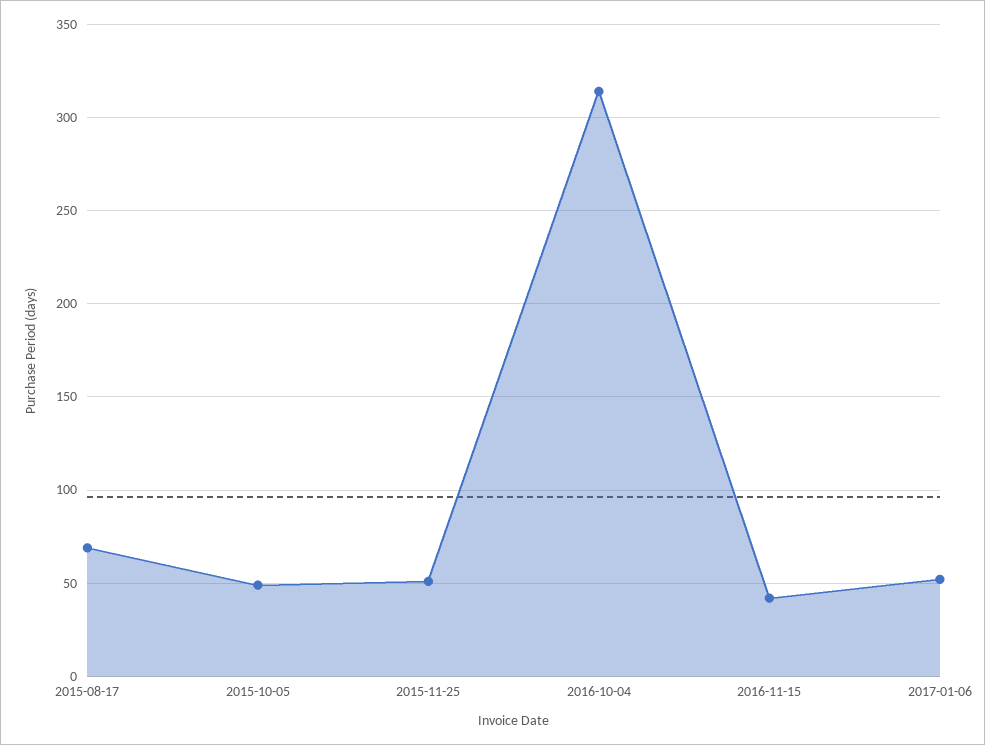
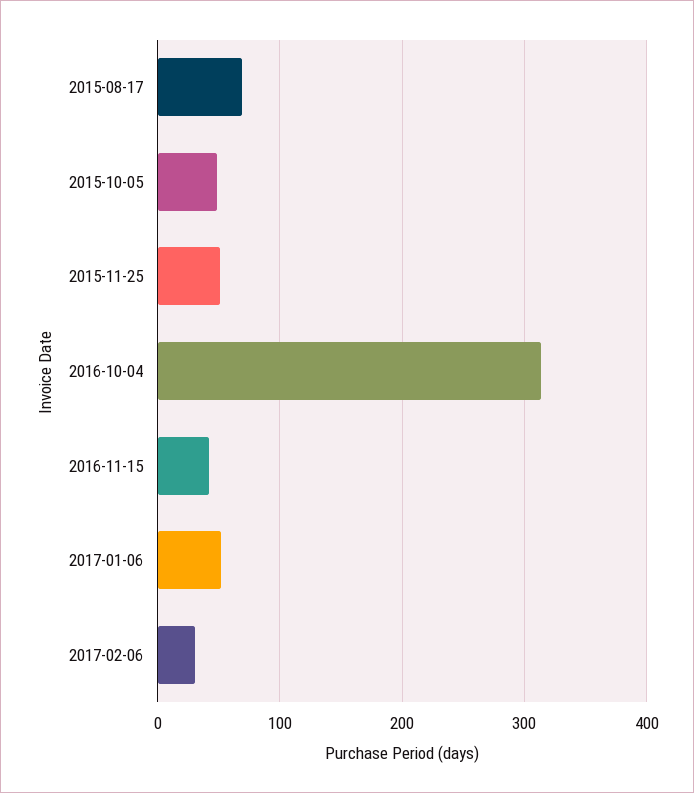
2017-02-06: none -> 30

